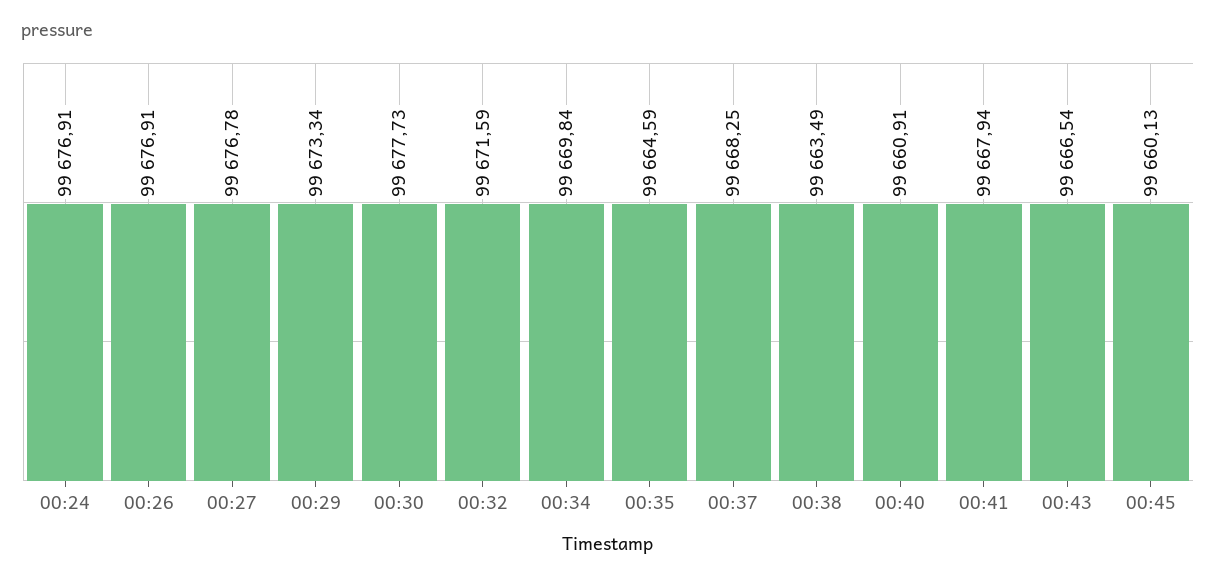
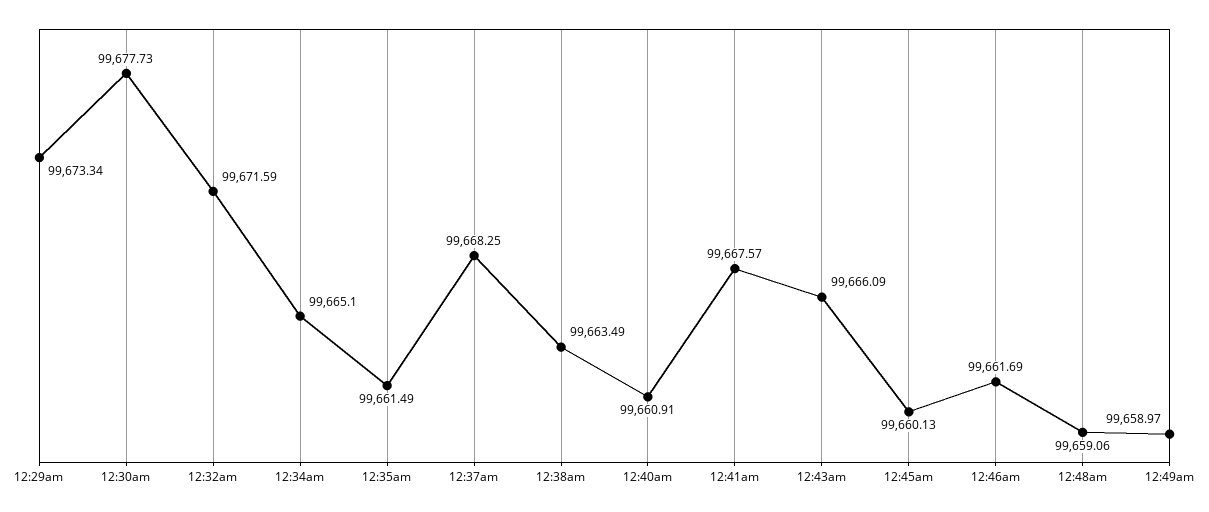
00:24: 99676.91 -> none
00:26: 99676.91 -> none
00:27: 99676.78 -> none
00:34: 99669.84 -> 99665.1
00:35: 99664.59 -> 99661.49
00:41: 99667.94 -> 99667.57
00:43: 99666.54 -> 99666.09
12:46am: none -> 99661.69
12:48am: none -> 99659.06
12:49am: none -> 99658.97

